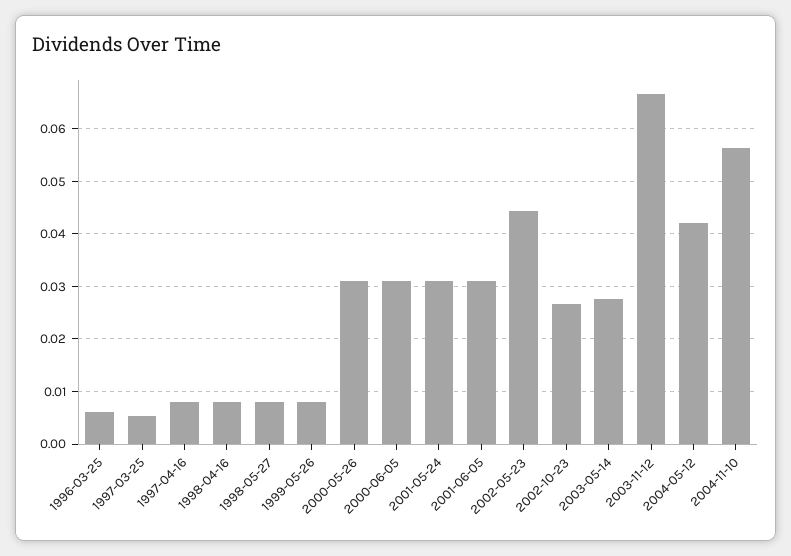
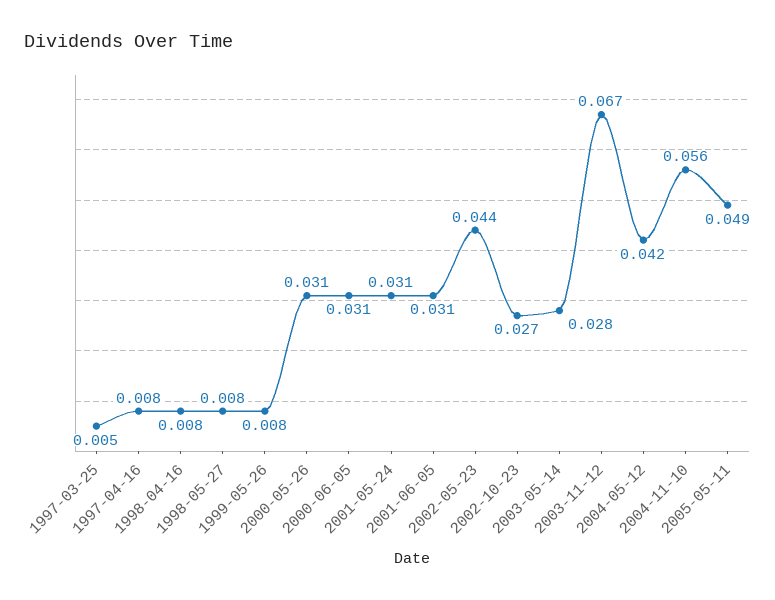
1996-03-25: 0.006 -> none
2005-05-11: none -> 0.049

